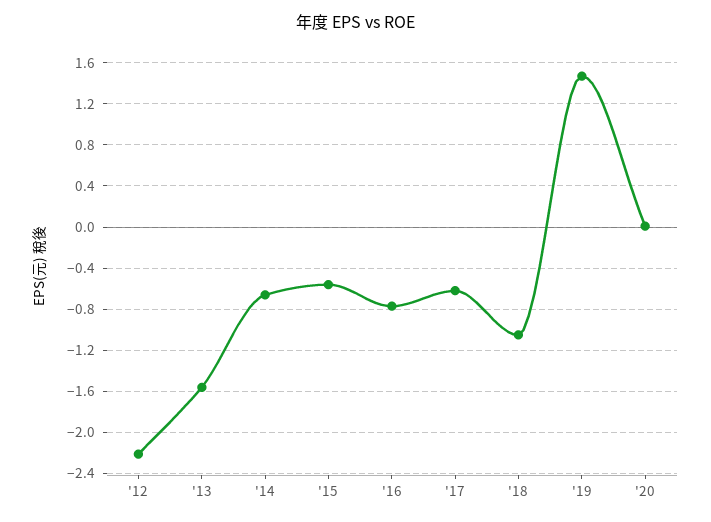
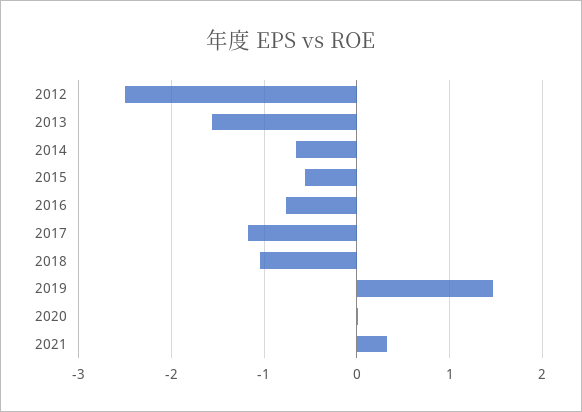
'12: -2.2 -> -2.5
'17: -0.6 -> -1.2
2021: none -> 0.3

